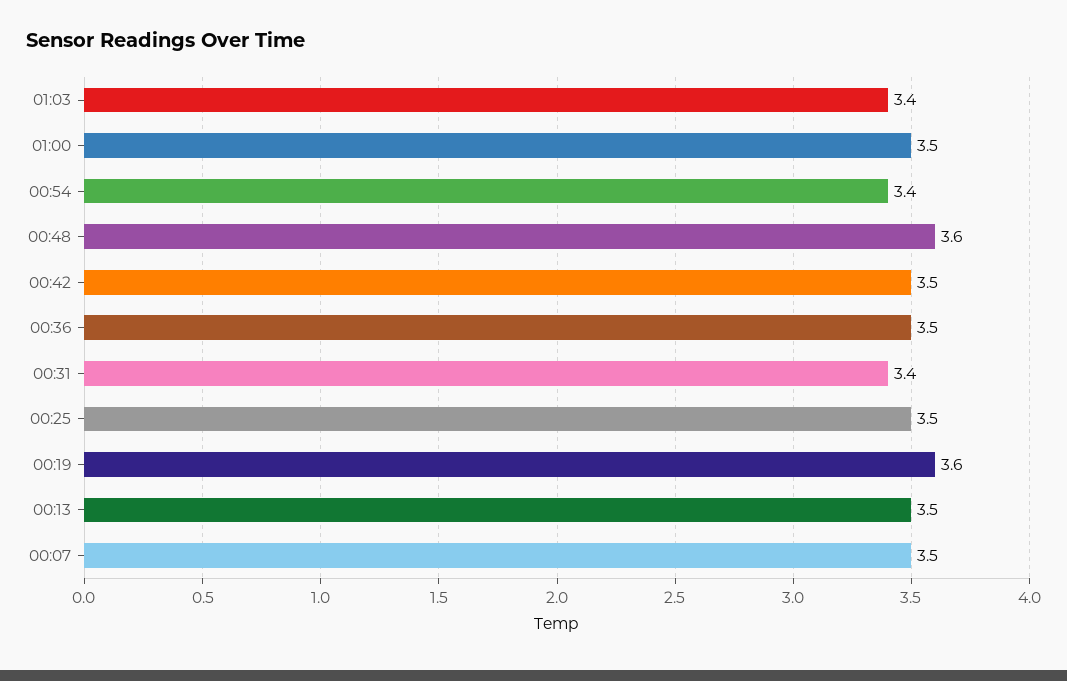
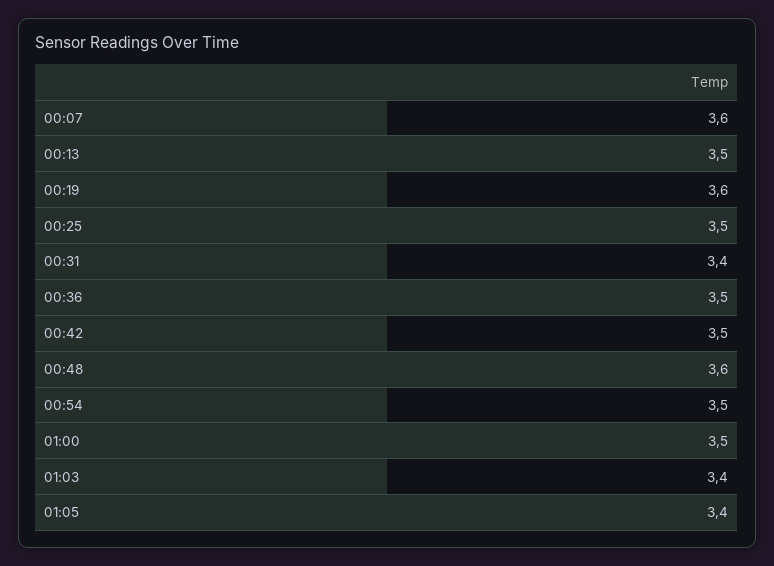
00:54: 3.4 -> 3.5
00:07: 3.5 -> 3.6
01:05: none -> 3.4

